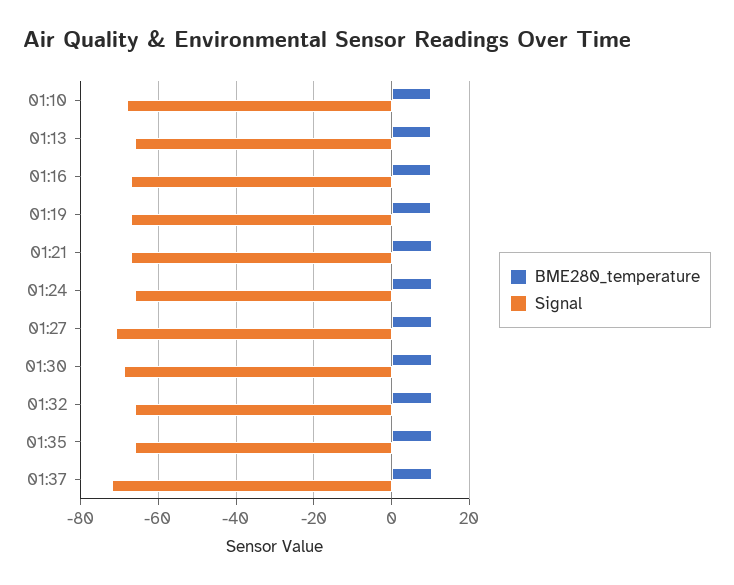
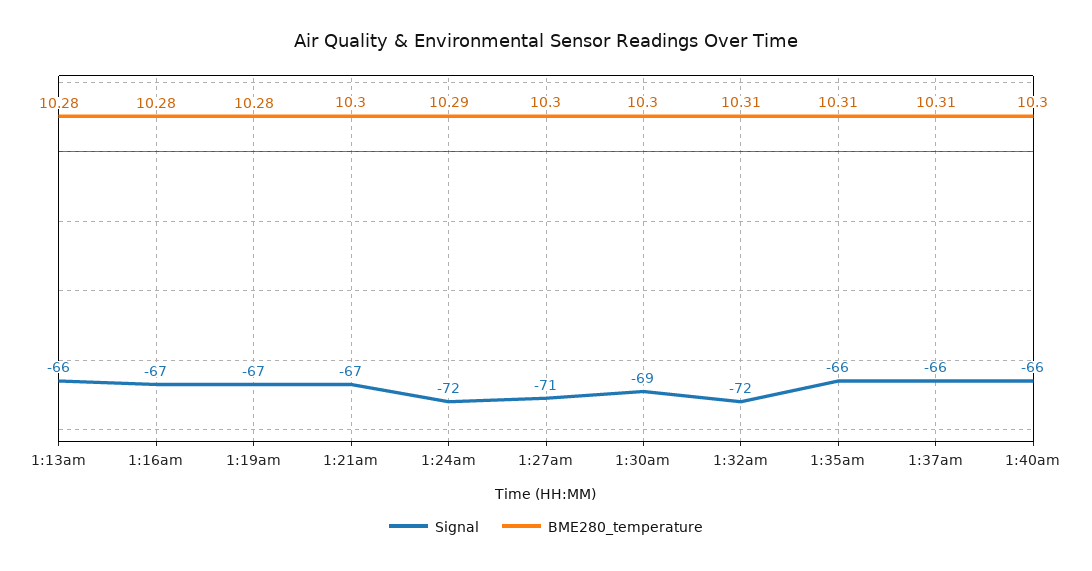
BME280_temperature, 01:10: 10 -> none
Signal, 01:10: -68 -> none
Signal, 01:24: -66 -> -72
Signal, 01:32: -66 -> -72
Signal, 01:37: -72 -> -66
Signal, 1:40am: none -> -66
BME280_temperature, 1:40am: none -> 10.3

